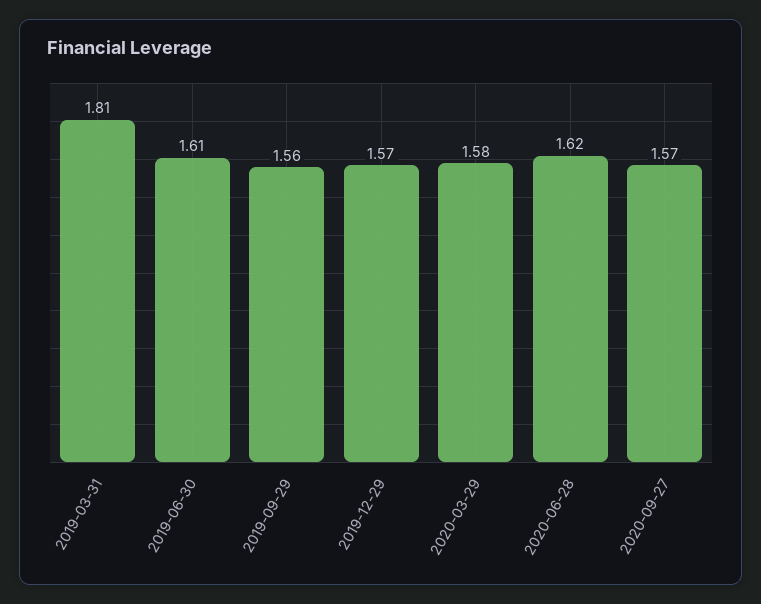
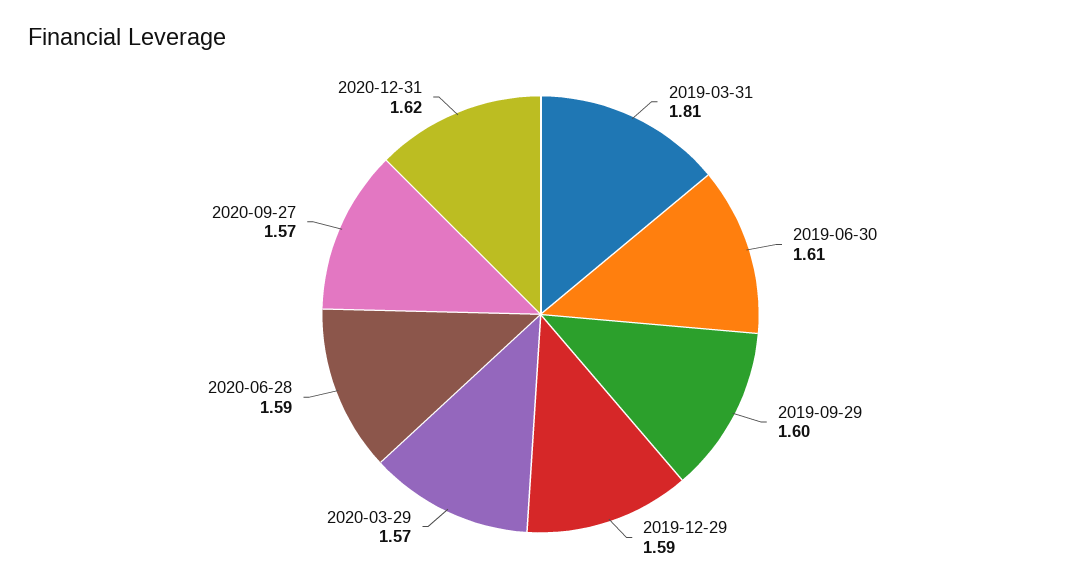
2019-09-29: 1.56 -> 1.6
2019-12-29: 1.57 -> 1.59
2020-03-29: 1.58 -> 1.57
2020-06-28: 1.62 -> 1.59
2020-12-31: none -> 1.62

